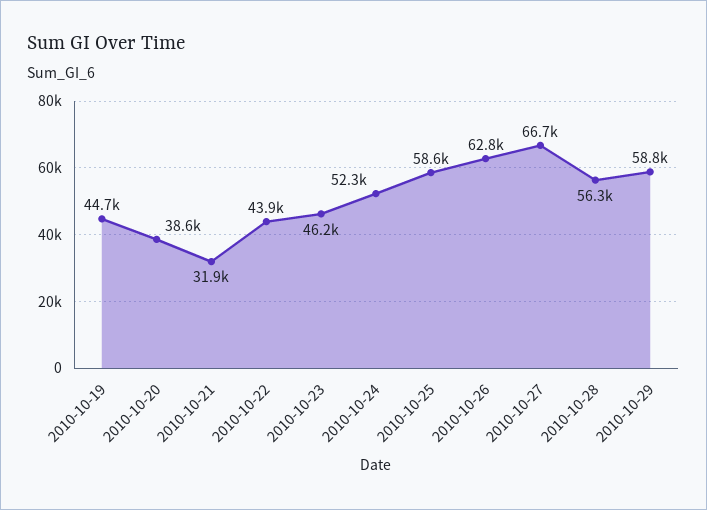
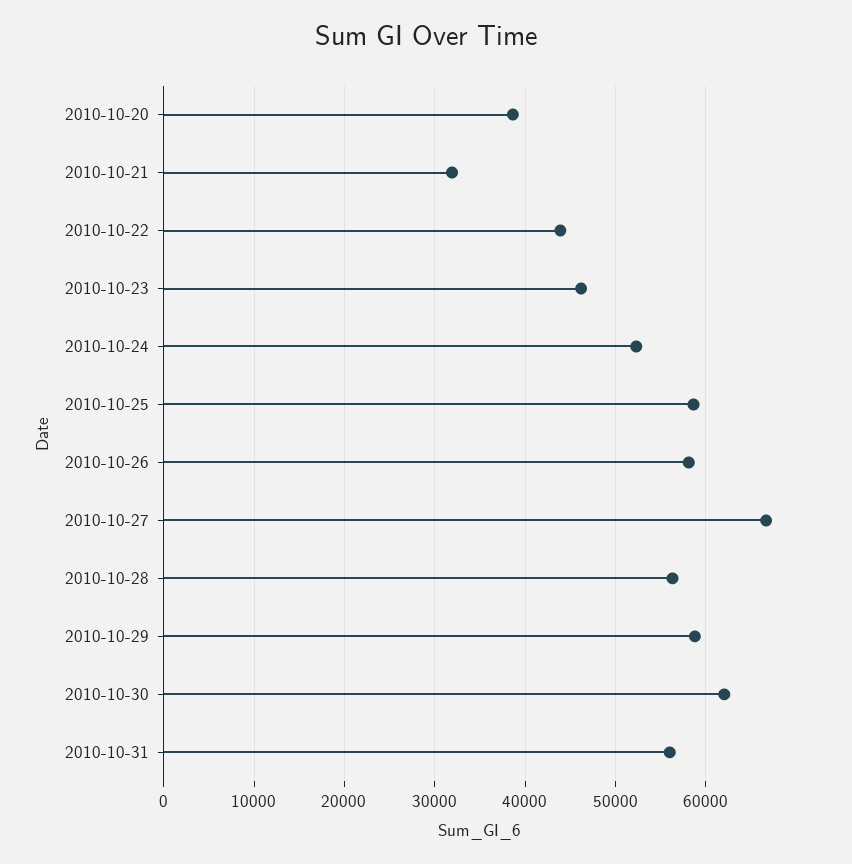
2010-10-19: 44700 -> none
2010-10-26: 62800 -> 58000
2010-10-30: none -> 62000
2010-10-31: none -> 56000

